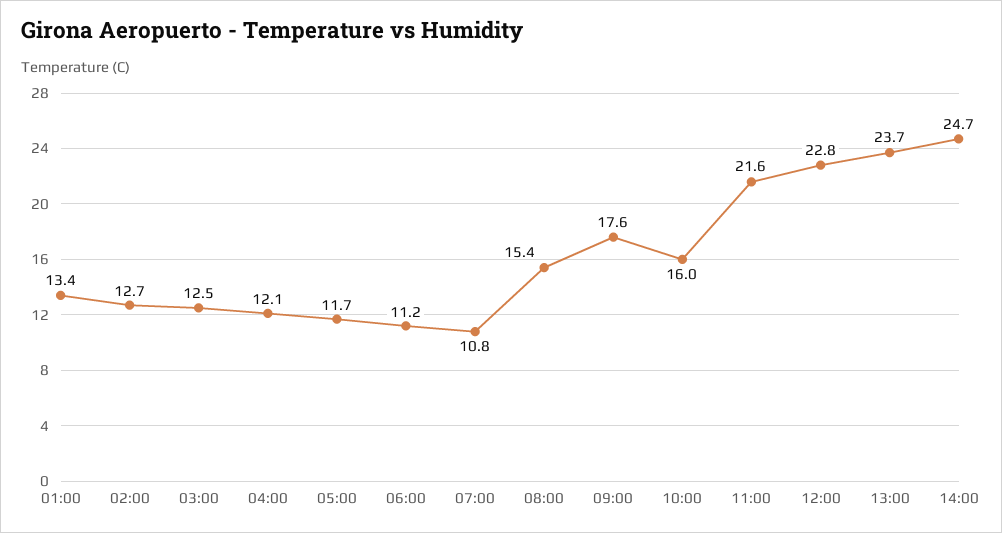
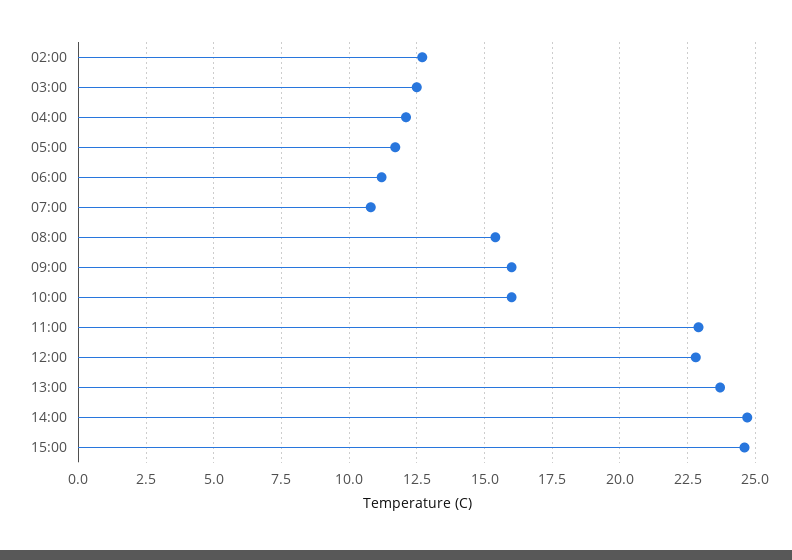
01:00: 13.4 -> none
09:00: 17.6 -> 16
11:00: 21.6 -> 23
15:00: none -> 24.5

